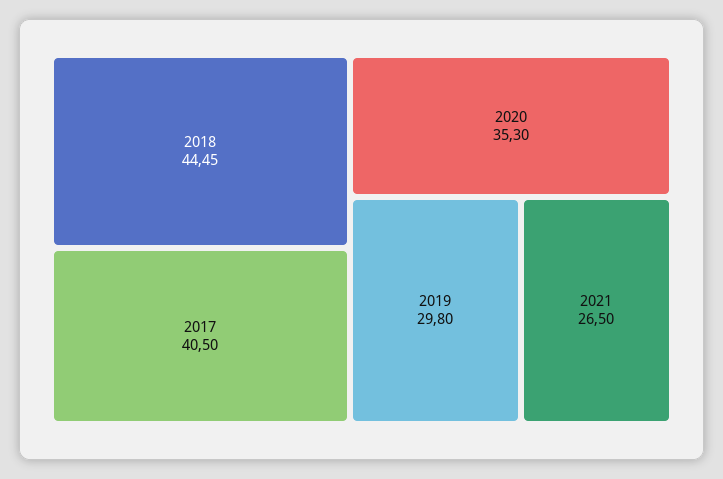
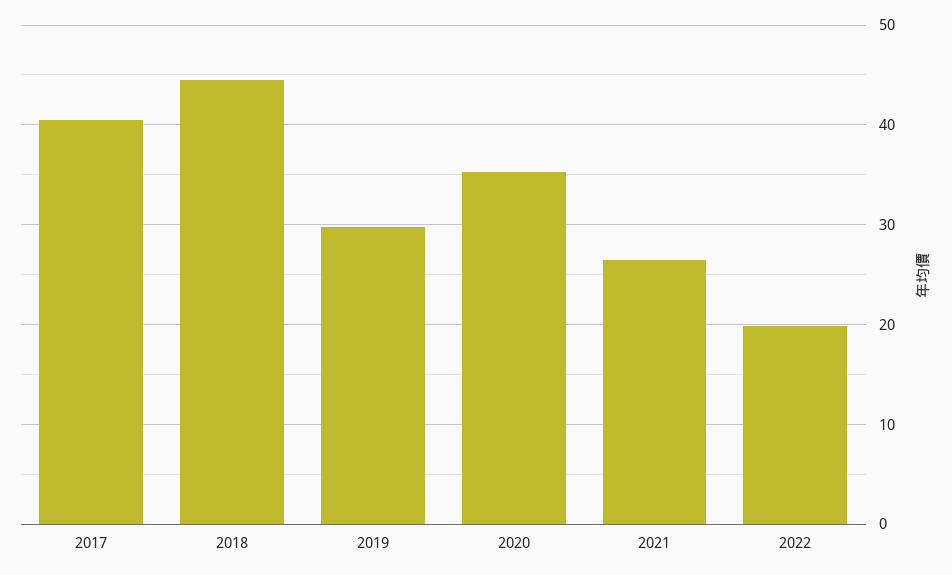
2022: none -> 20

